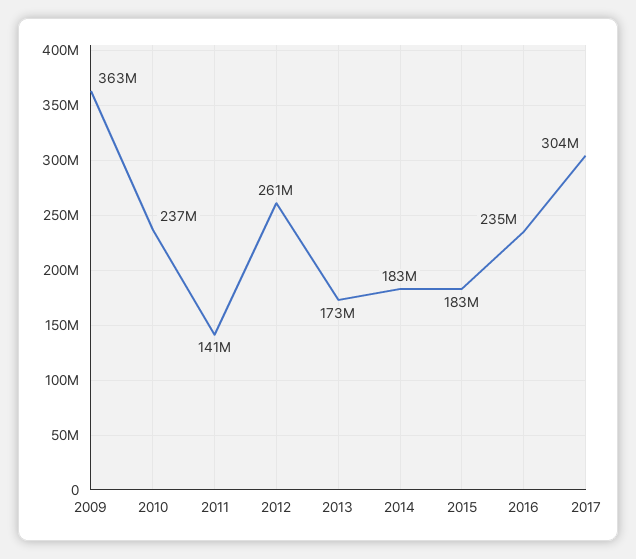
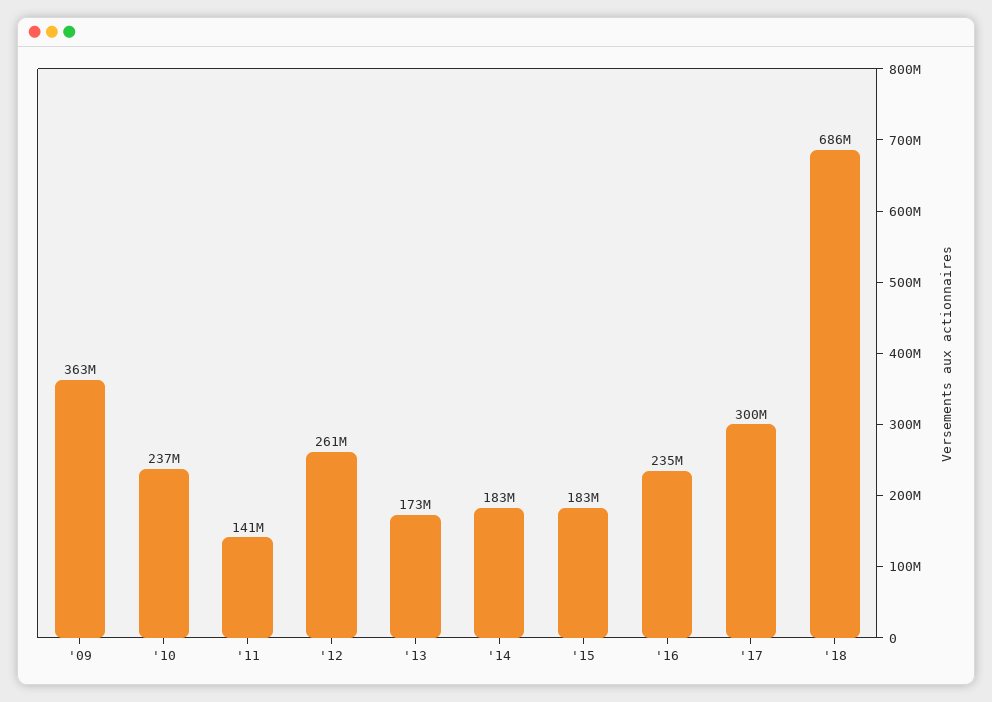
2017: 304000000 -> 300000000
'18: none -> 686000000

